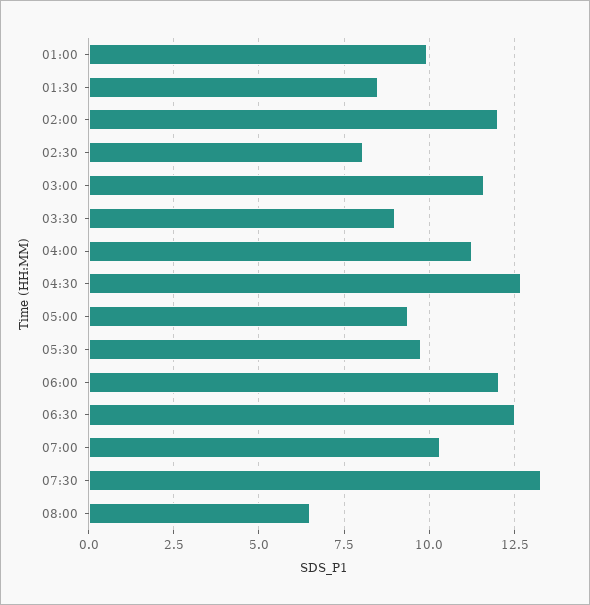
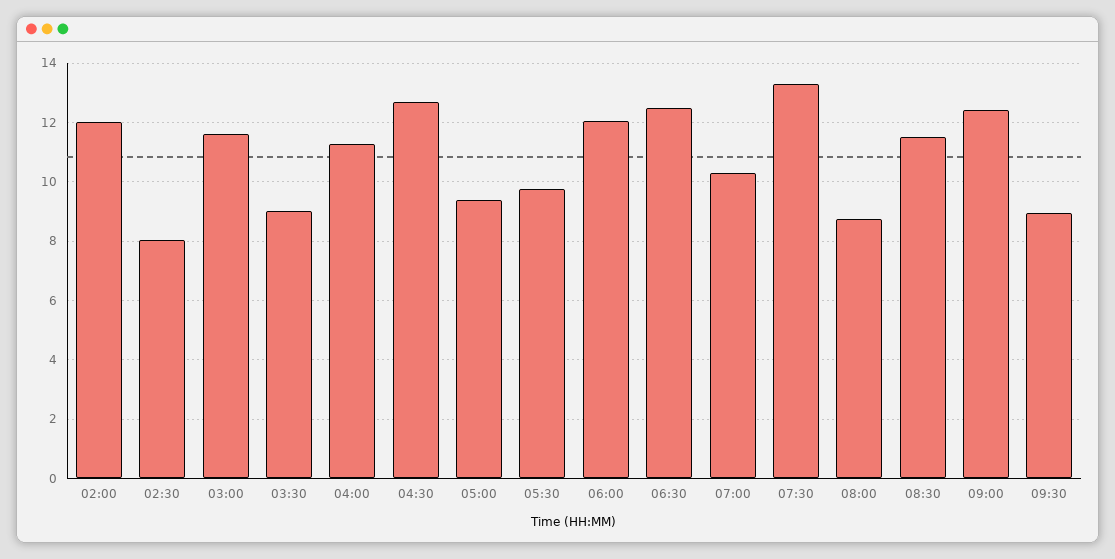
01:00: 10 -> none
01:30: 8.5 -> none
08:00: 6.5 -> 8.75
08:30: none -> 11.5
09:00: none -> 12.5
09:30: none -> 9

